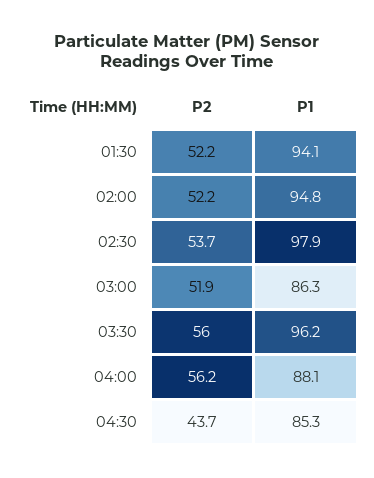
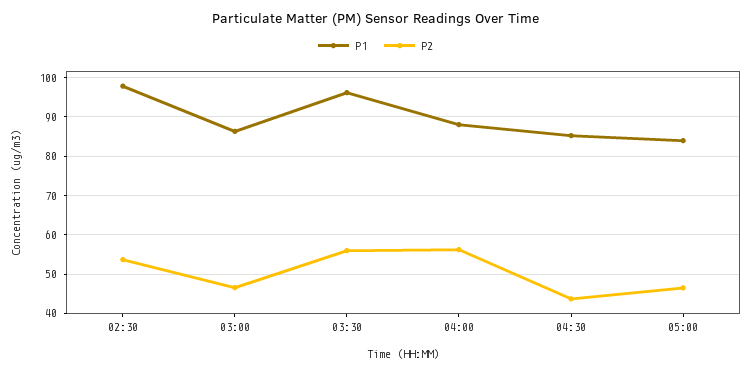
P2, 01:30: 52.2 -> none
P1, 01:30: 94.1 -> none
P2, 02:00: 52.2 -> none
P1, 02:00: 94.8 -> none
P2, 03:00: 51.9 -> 46
P1, 05:00: none -> 84
P2, 05:00: none -> 46

